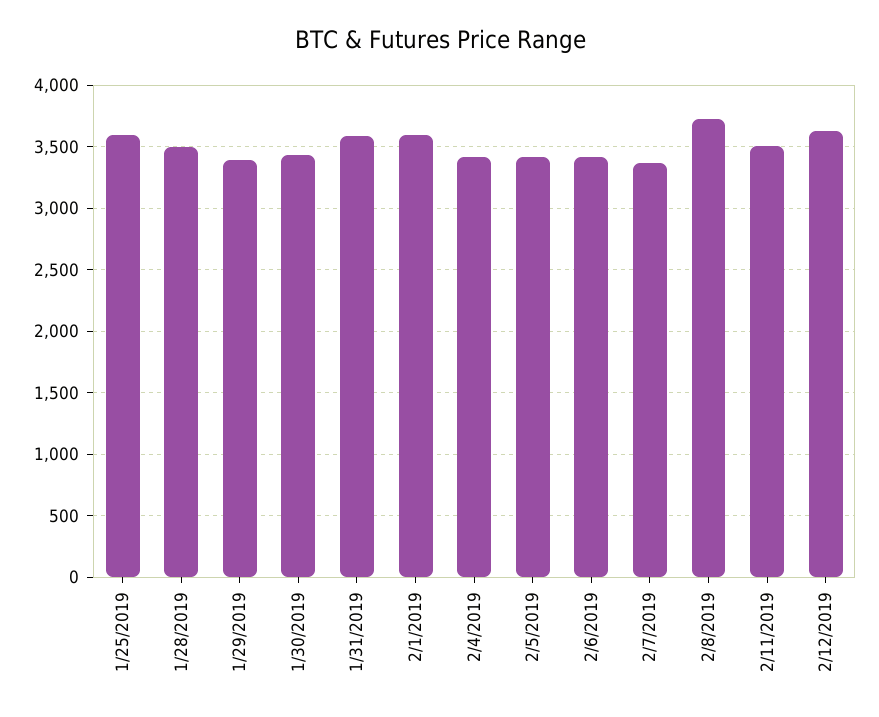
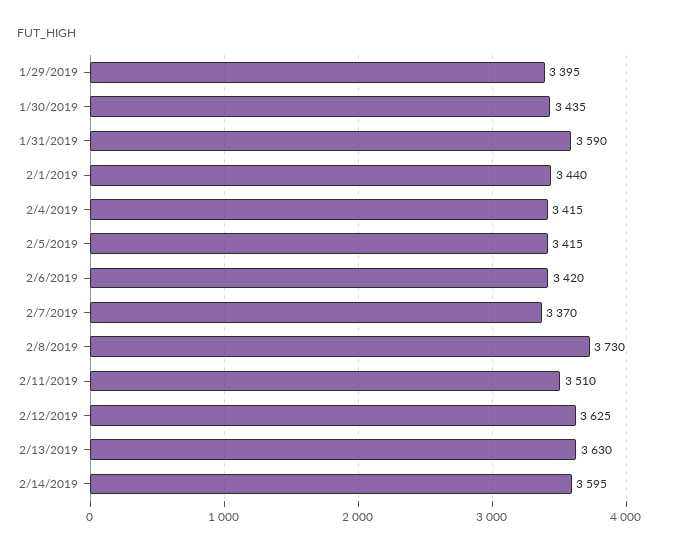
1/25/2019: 3600 -> none
1/28/2019: 3500 -> none
2/1/2019: 3600 -> 3440
2/13/2019: none -> 3630
2/14/2019: none -> 3595

